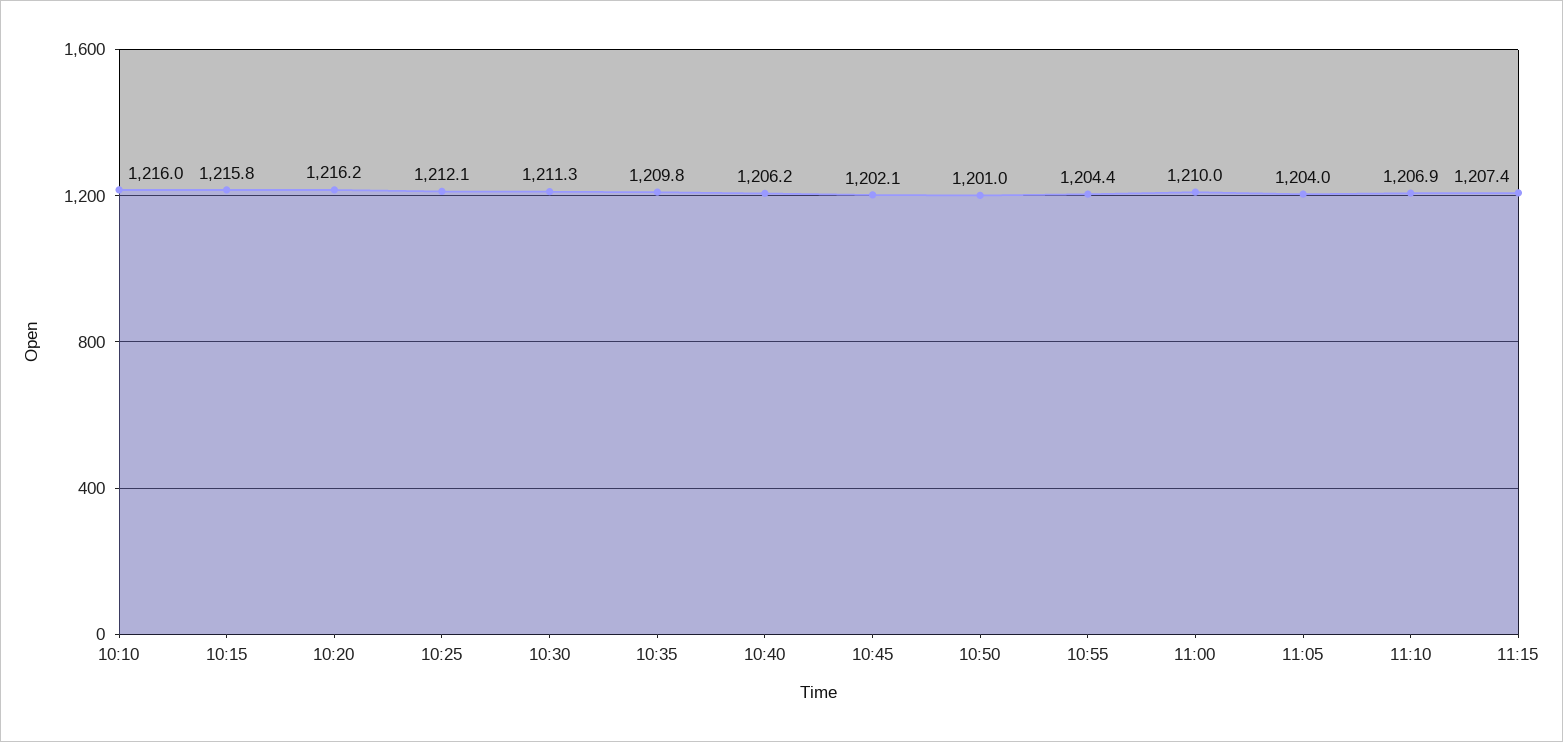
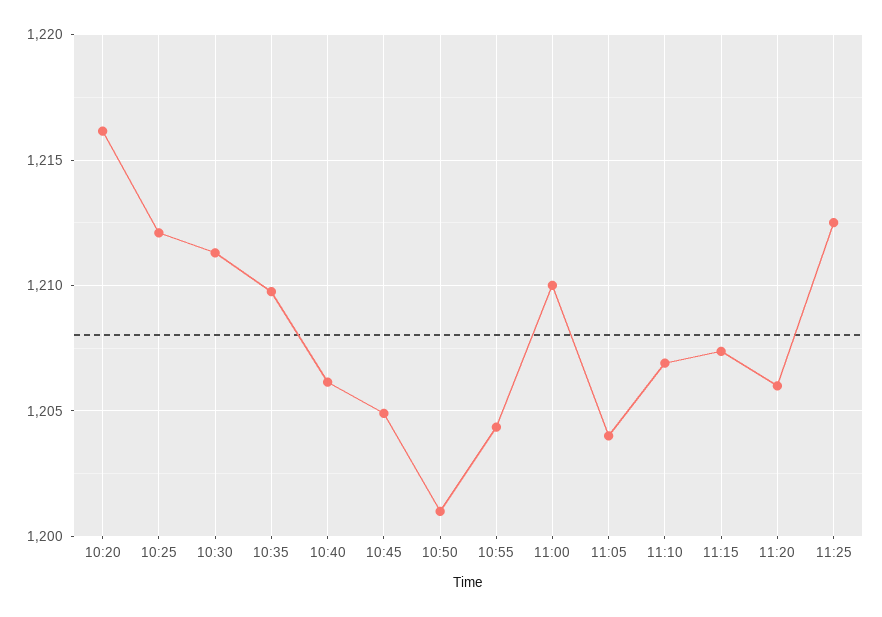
10:10: 1216 -> none
10:15: 1215.8 -> none
10:45: 1202.1 -> 1205
11:20: none -> 1206
11:25: none -> 1212.5

